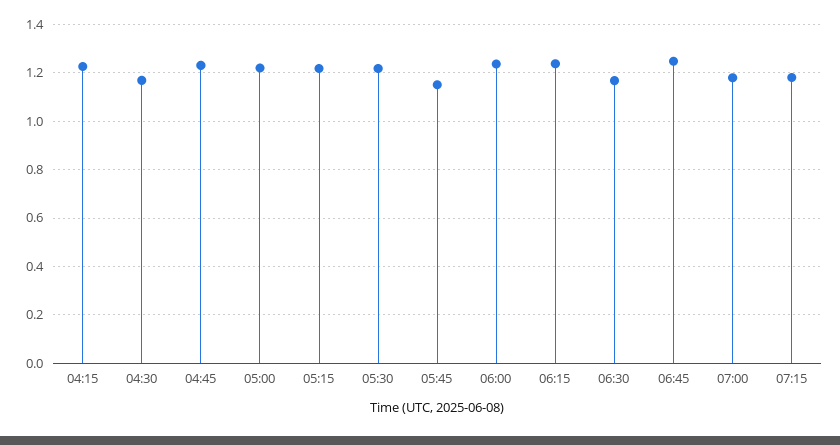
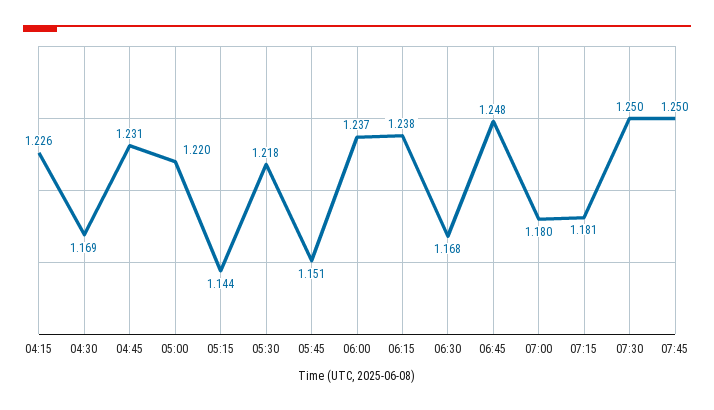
05:15: 1.225 -> 1.144
07:30: none -> 1.25
07:45: none -> 1.25

